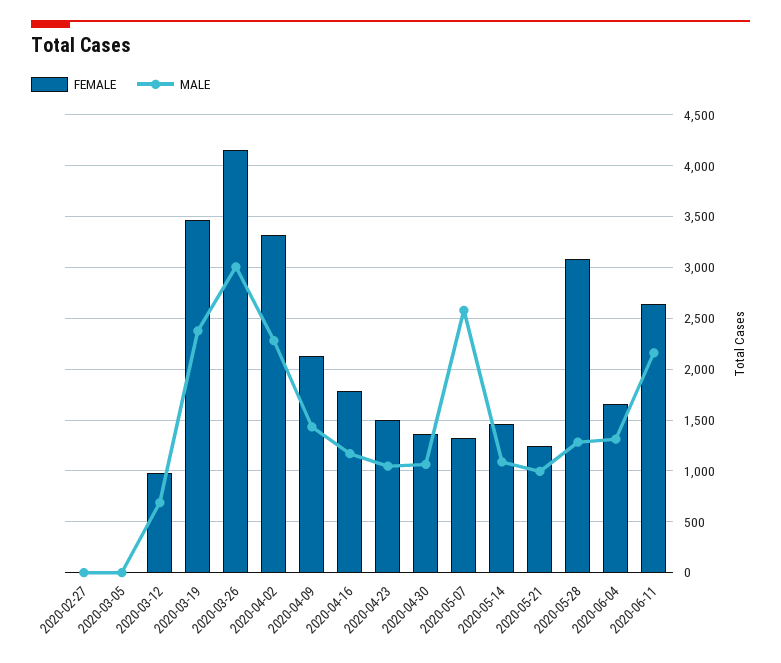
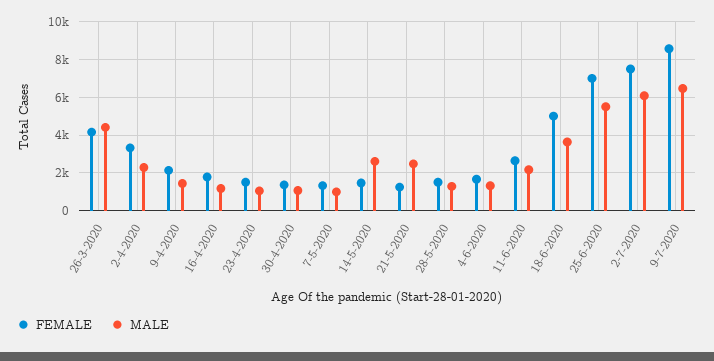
FEMALE, 2020-02-27: 0 -> none
MALE, 2020-02-27: 0 -> none
FEMALE, 2020-03-05: 0 -> none
MALE, 2020-03-05: 0 -> none
FEMALE, 2020-03-12: 1000 -> none
MALE, 2020-03-12: 700 -> none
FEMALE, 2020-03-19: 3500 -> none
MALE, 2020-03-19: 2400 -> none
MALE, 2020-03-26: 3000 -> 4500
MALE, 2020-05-07: 2600 -> 1000
MALE, 2020-05-14: 1100 -> 2500
MALE, 2020-05-21: 1000 -> 2500
FEMALE, 2020-05-28: 3100 -> 1500
FEMALE, 18-6-2020: none -> 5000
MALE, 18-6-2020: none -> 3500
FEMALE, 25-6-2020: none -> 7000
MALE, 25-6-2020: none -> 5500
FEMALE, 2-7-2020: none -> 7500
MALE, 2-7-2020: none -> 6000
FEMALE, 9-7-2020: none -> 8500
MALE, 9-7-2020: none -> 6500

